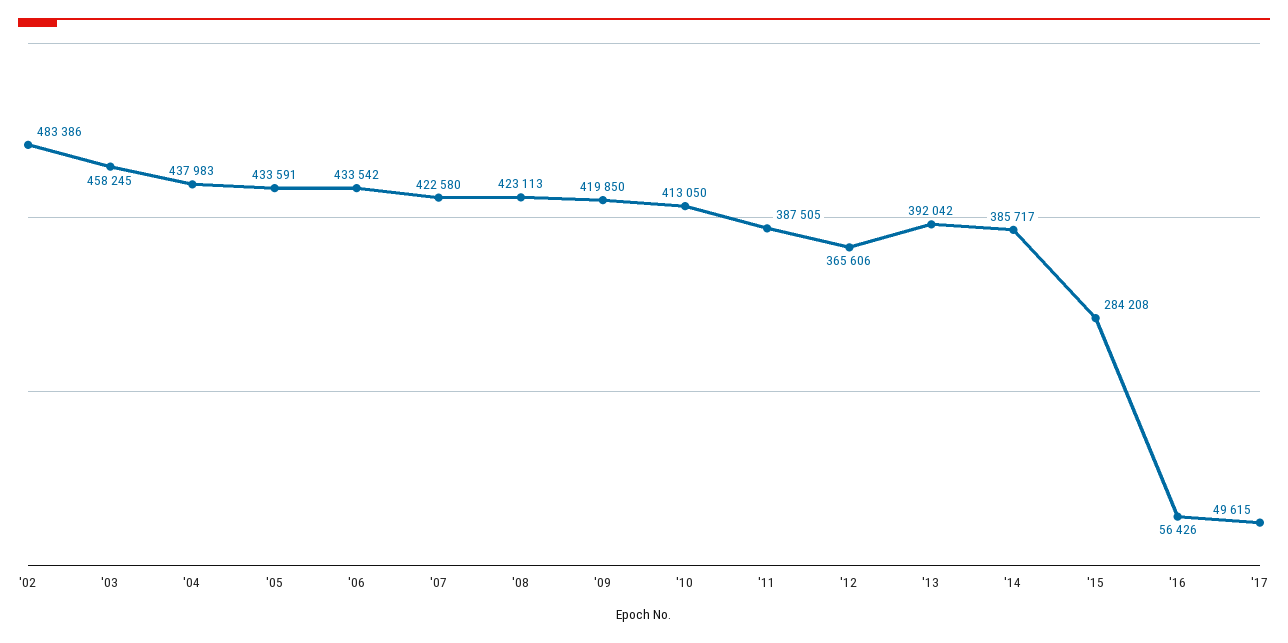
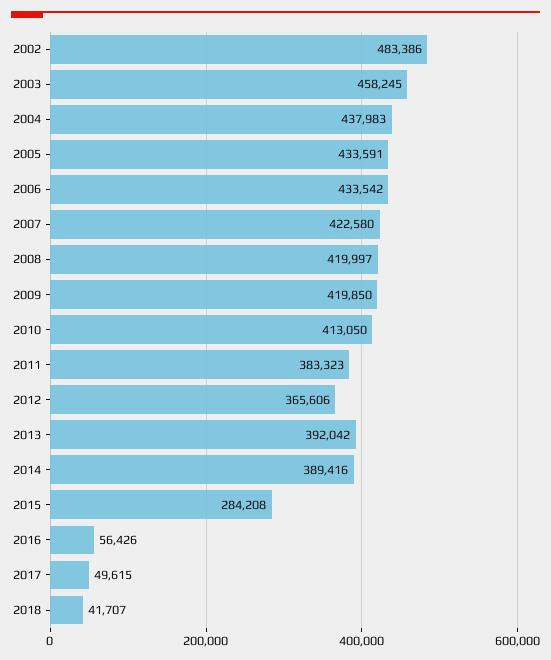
'08: 423113 -> 419997
'11: 387505 -> 383323
'14: 385717 -> 389416
2018: none -> 41707

